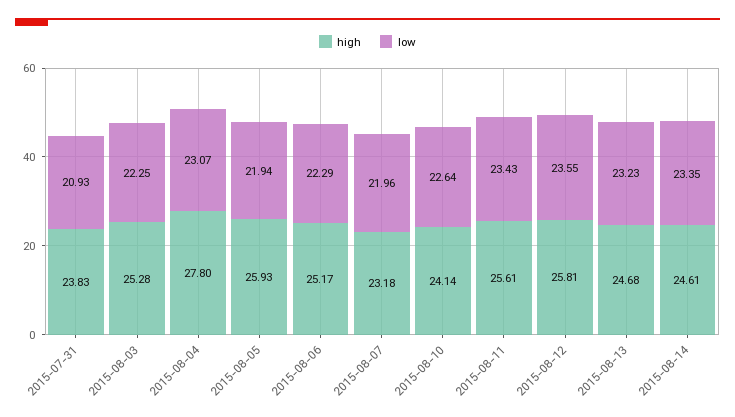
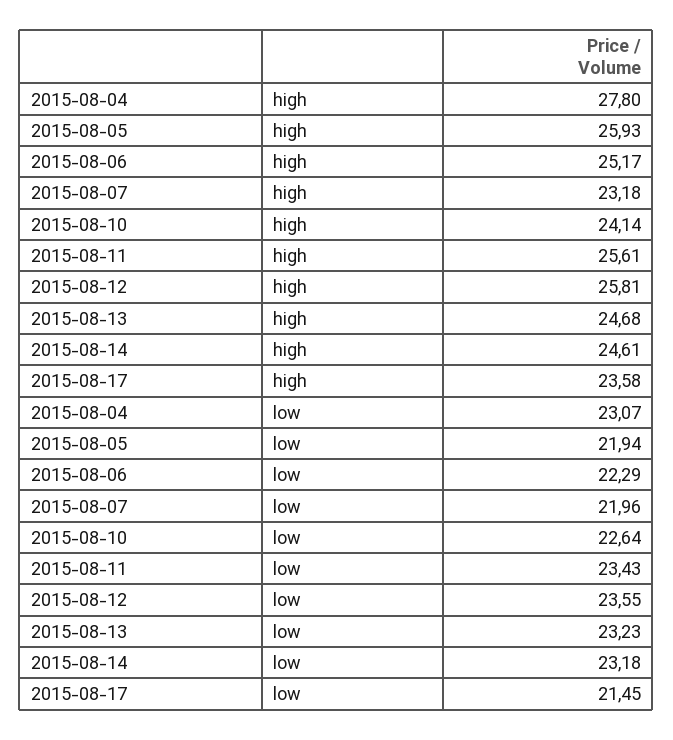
high, 2015-07-31: 23.83 -> none
low, 2015-07-31: 20.93 -> none
high, 2015-08-03: 25.28 -> none
low, 2015-08-03: 22.25 -> none
low, 2015-08-14: 23.35 -> 23.18
high, 2015-08-17: none -> 23.58
low, 2015-08-17: none -> 21.45

